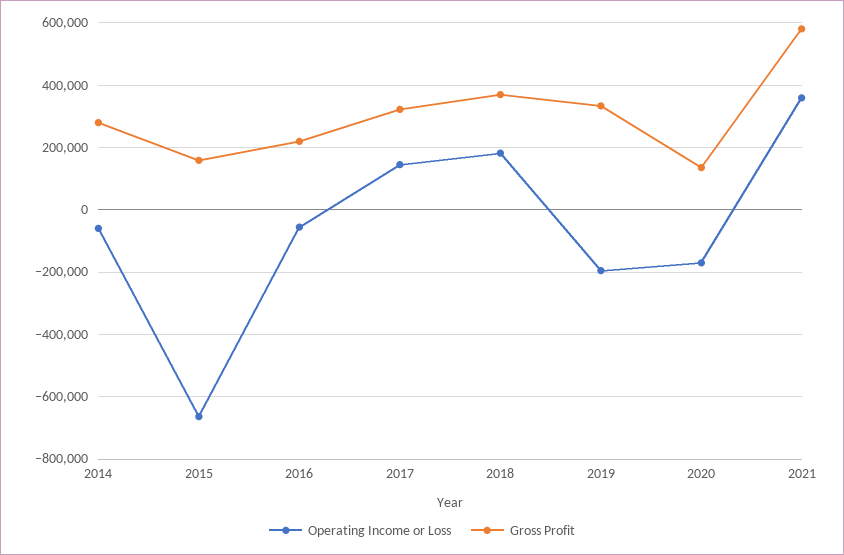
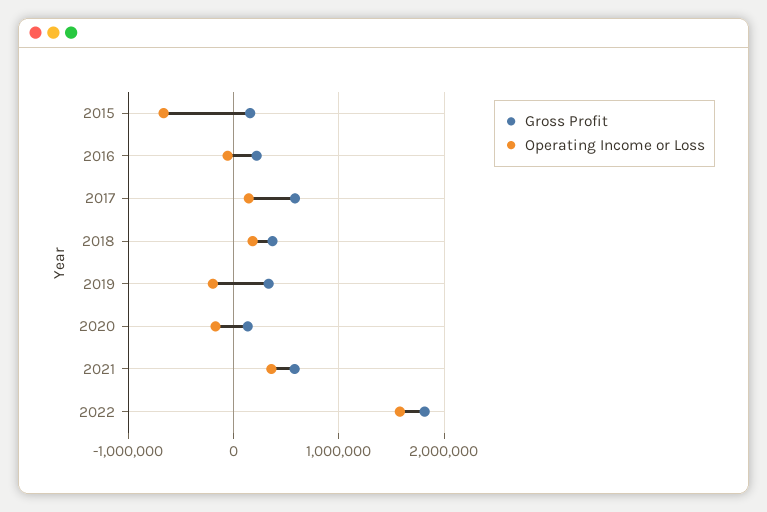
Operating Income or Loss, 2014: -60000 -> none
Gross Profit, 2014: 280000 -> none
Gross Profit, 2017: 320000 -> 600000
Gross Profit, 2022: none -> 1800000
Operating Income or Loss, 2022: none -> 1600000

